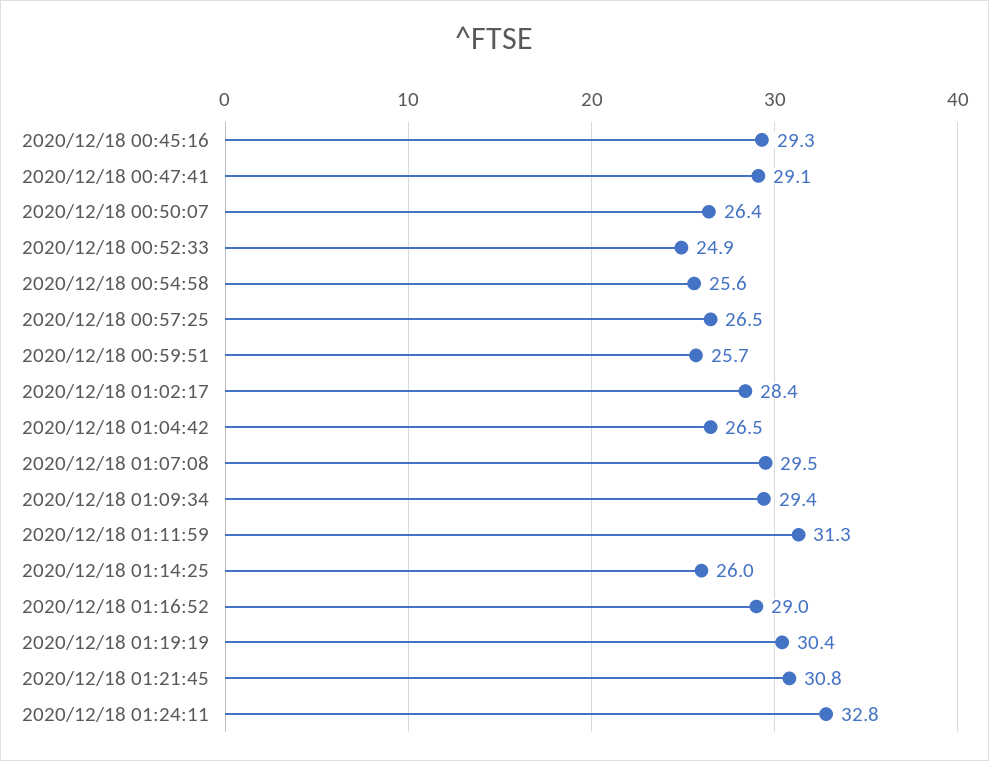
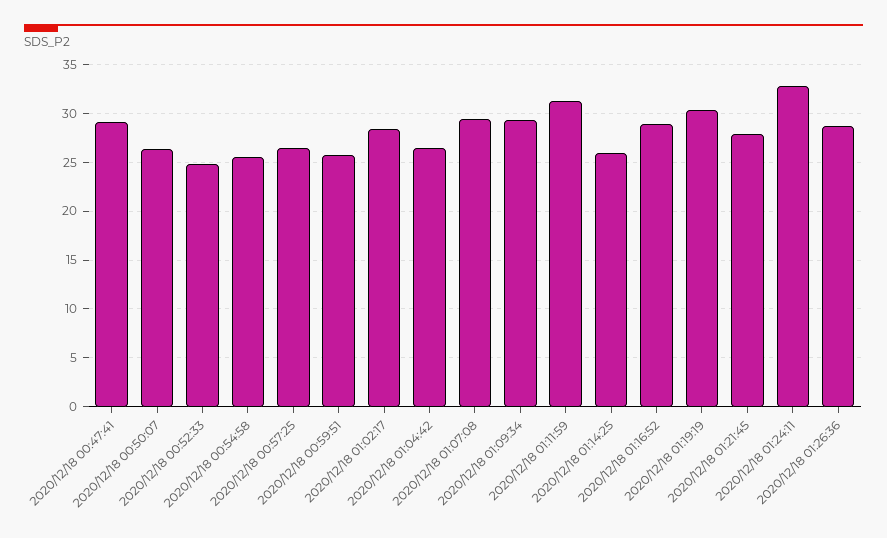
2020/12/18 00:45:16: 29.3 -> none
2020/12/18 01:21:45: 30.8 -> 28
2020/12/18 01:26:36: none -> 29

